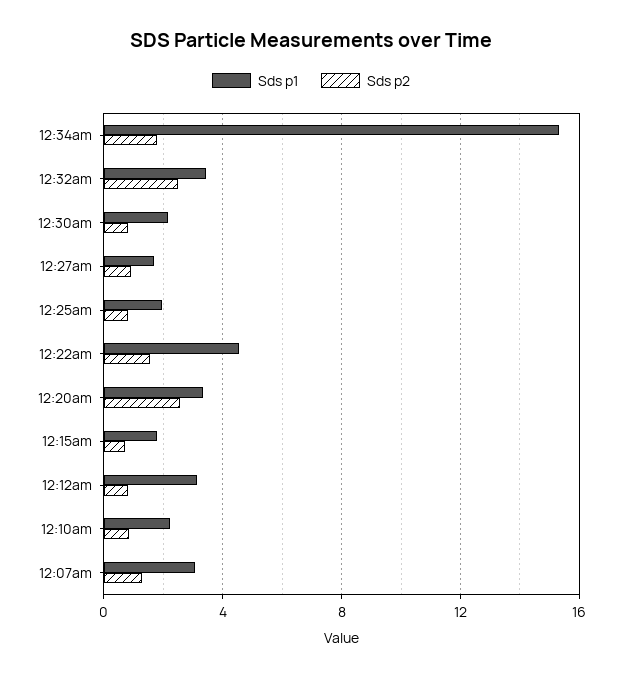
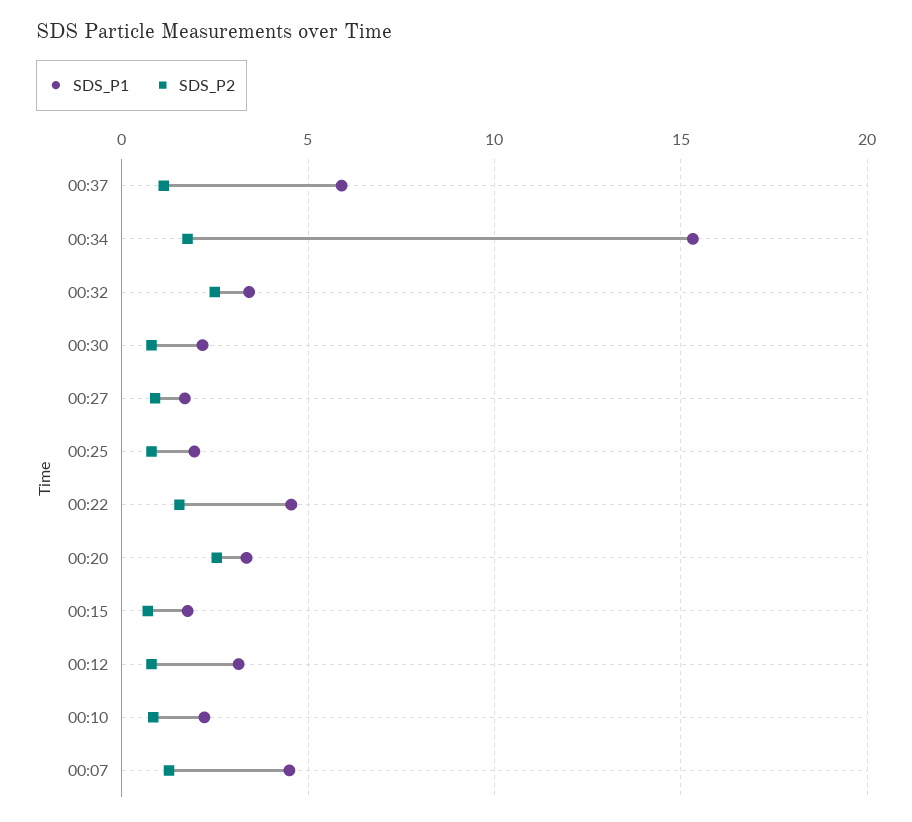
Sds p1, 12:07am: 3 -> 4.5
Sds p1, 00:37: none -> 6
Sds p2, 00:37: none -> 1

